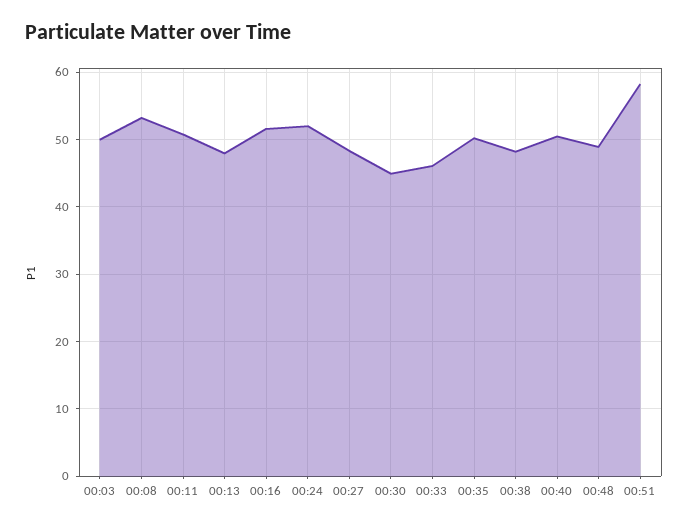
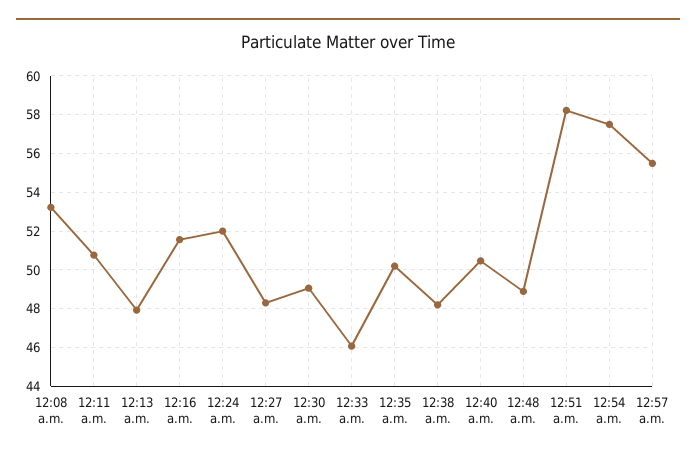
00:03: 50 -> none
00:30: 45 -> 49
12:54 a.m.: none -> 57.5
12:57 a.m.: none -> 55.5

